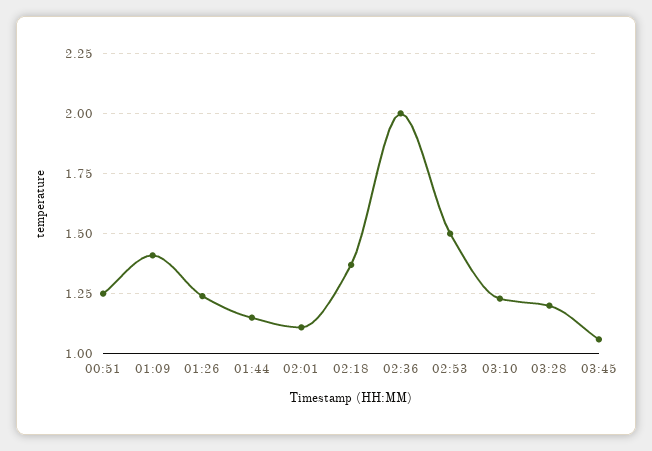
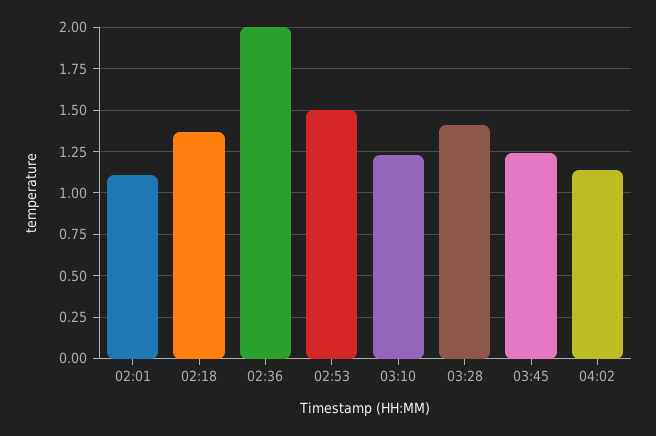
00:51: 1.25 -> none
01:09: 1.4 -> none
01:26: 1.25 -> none
01:44: 1.15 -> none
03:28: 1.2 -> 1.4
03:45: 1.05 -> 1.25
04:02: none -> 1.15

